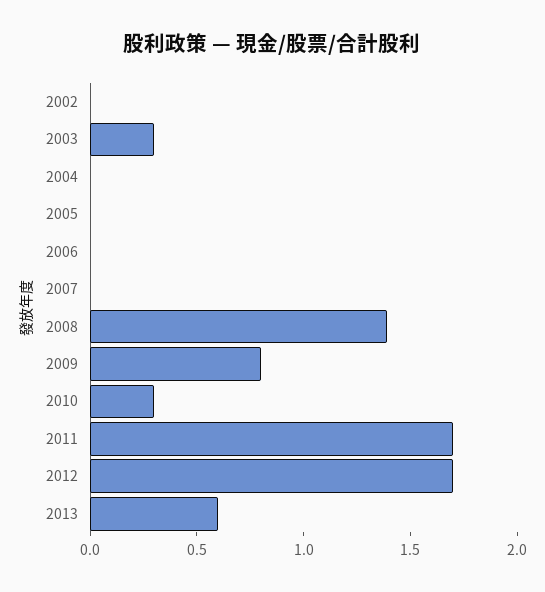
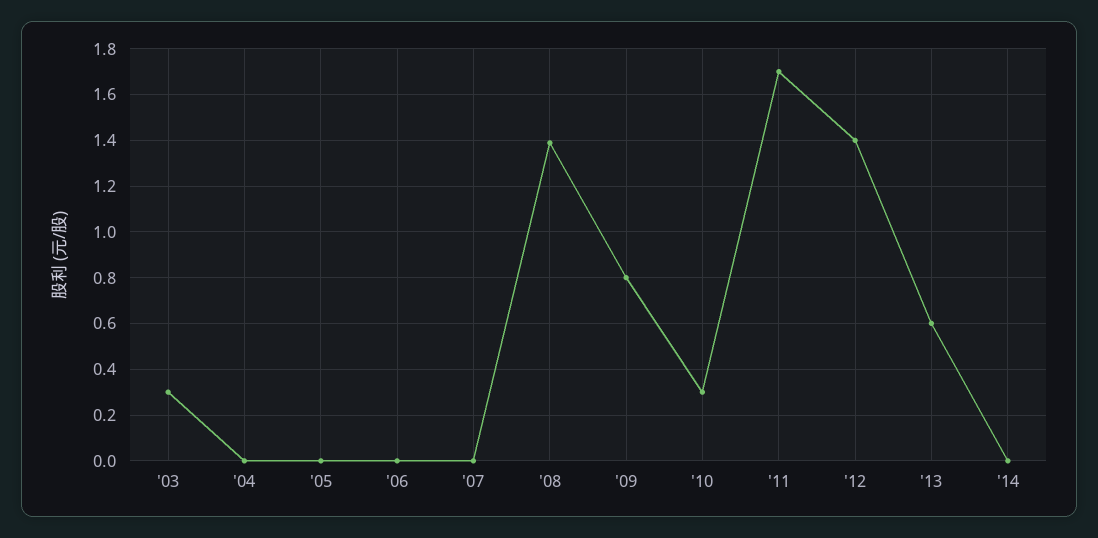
2002: 0 -> none
2012: 1.7 -> 1.4
'14: none -> 0

